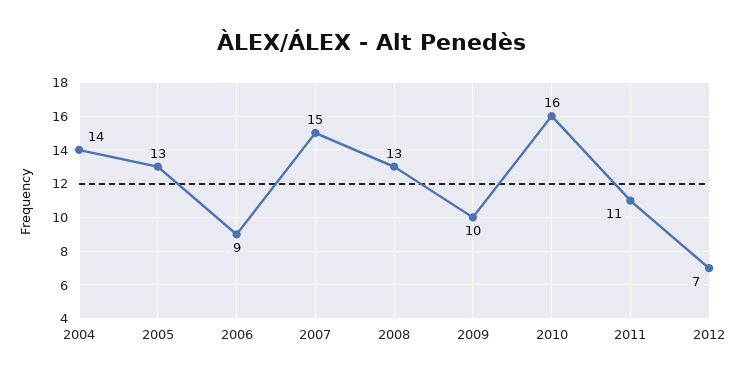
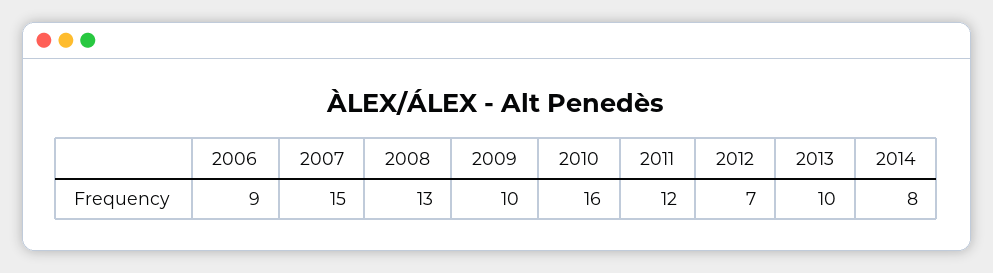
2004: 14 -> none
2005: 13 -> none
2011: 11 -> 12
2013: none -> 10
2014: none -> 8

